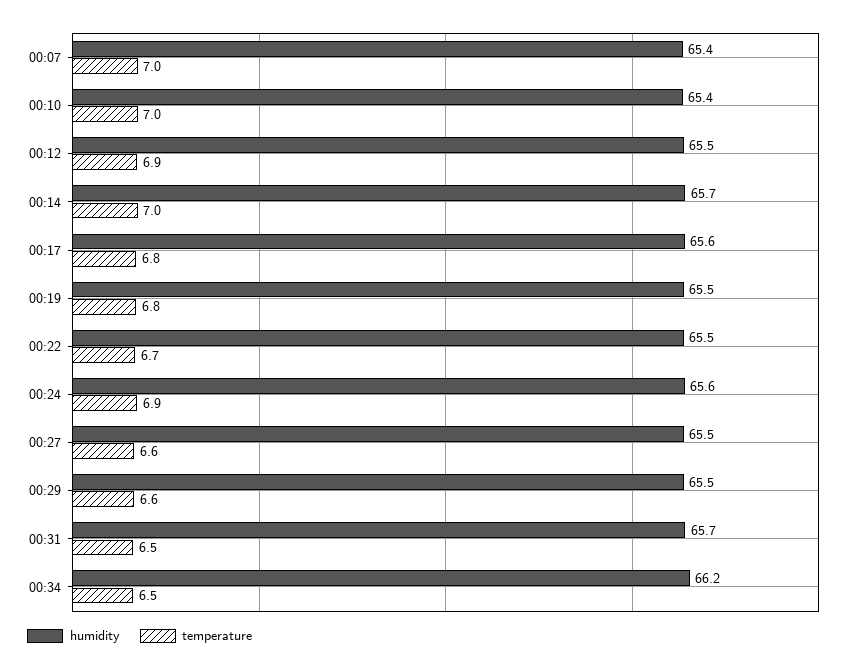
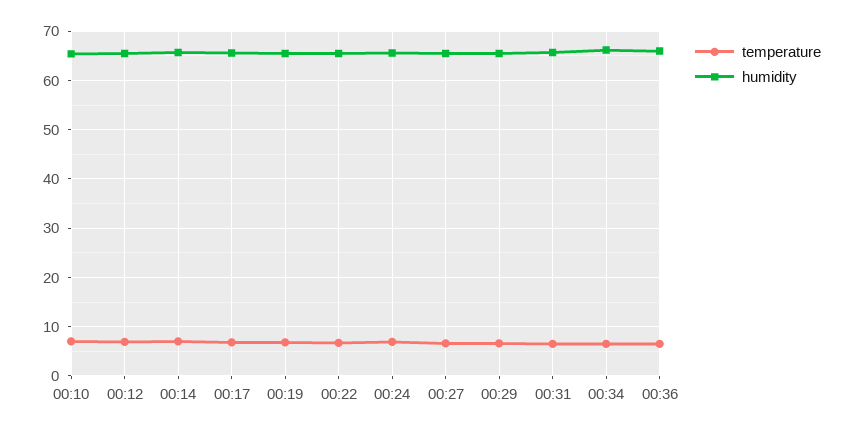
humidity, 00:07: 65.4 -> none
temperature, 00:07: 7 -> none
temperature, 00:36: none -> 6
humidity, 00:36: none -> 66

